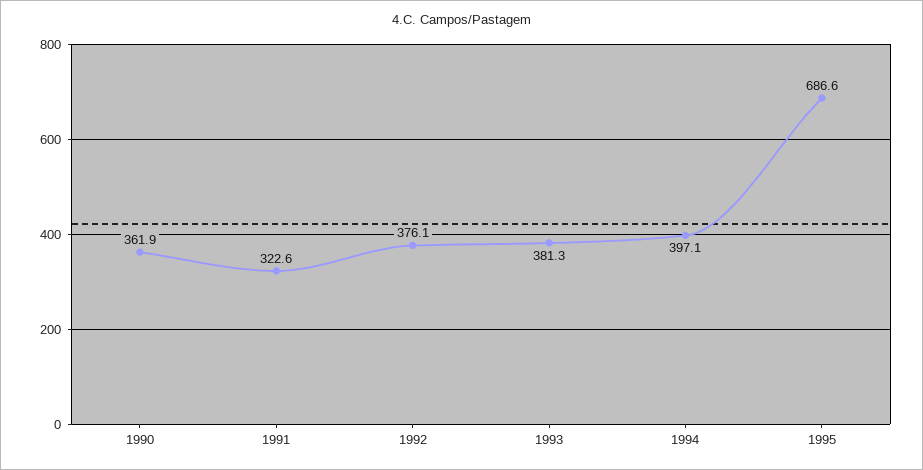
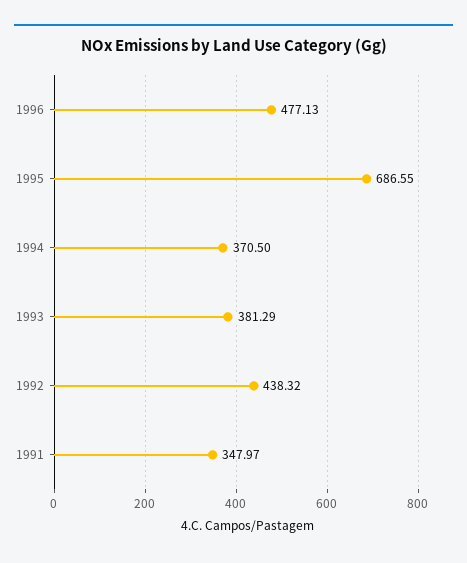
1990: 361.9 -> none
1991: 322.6 -> 347.97
1992: 376.1 -> 438.32
1994: 397.1 -> 370.5
1996: none -> 477.13

